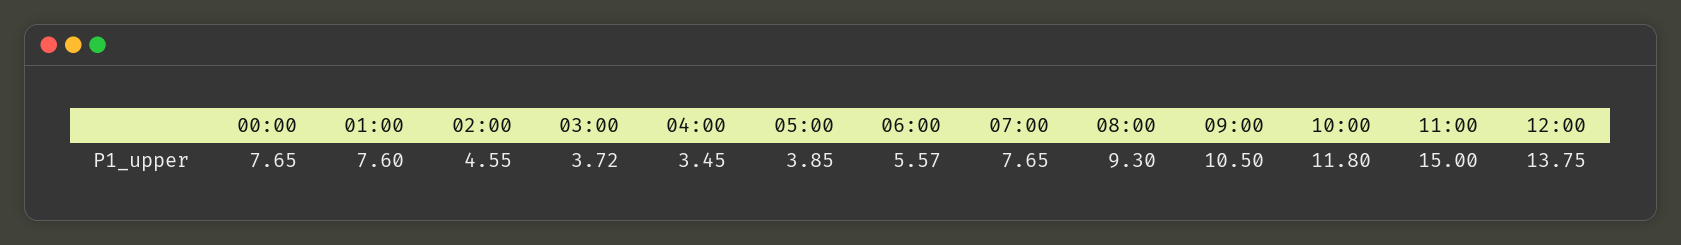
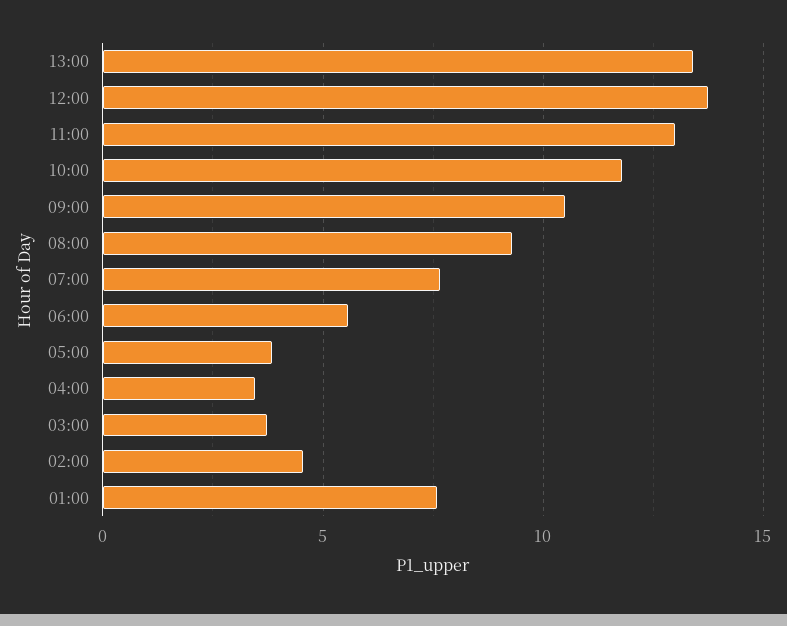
00:00: 7.65 -> none
11:00: 15 -> 13
13:00: none -> 13.5

